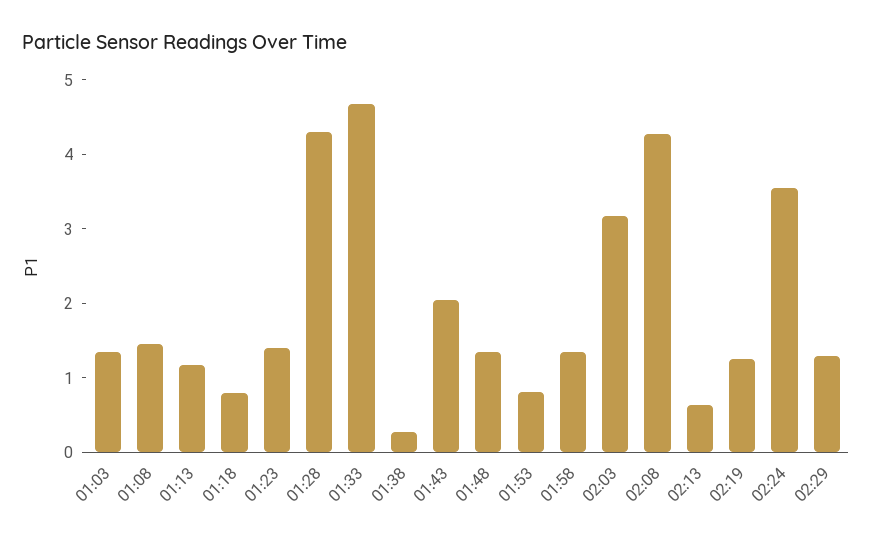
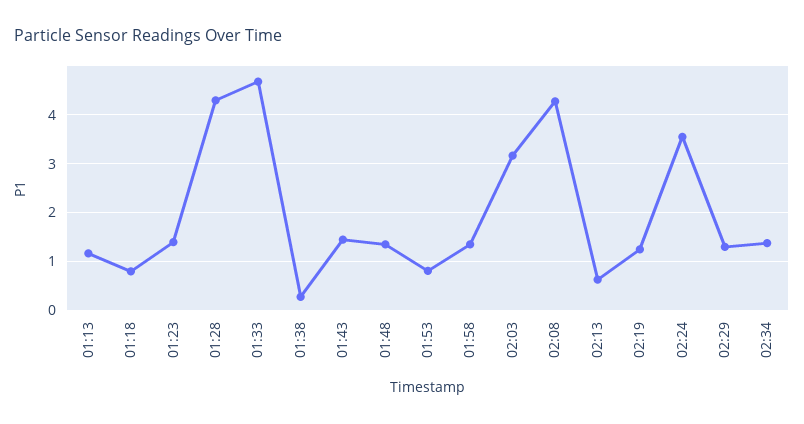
01:03: 1.4 -> none
01:08: 1.4 -> none
01:43: 2 -> 1.4
02:34: none -> 1.4

